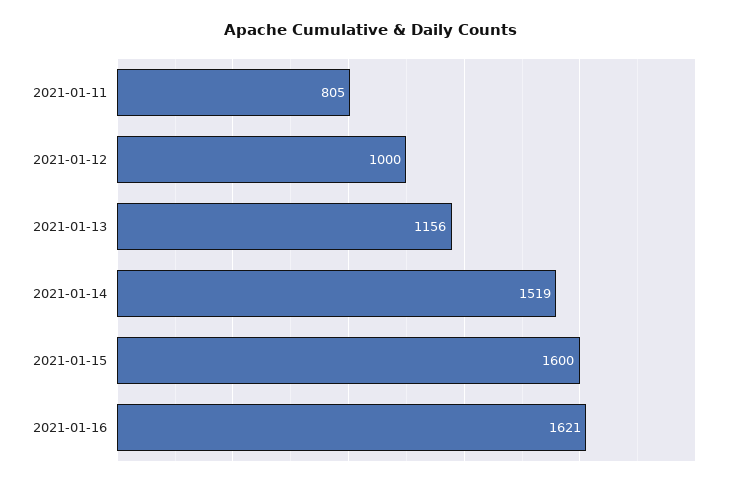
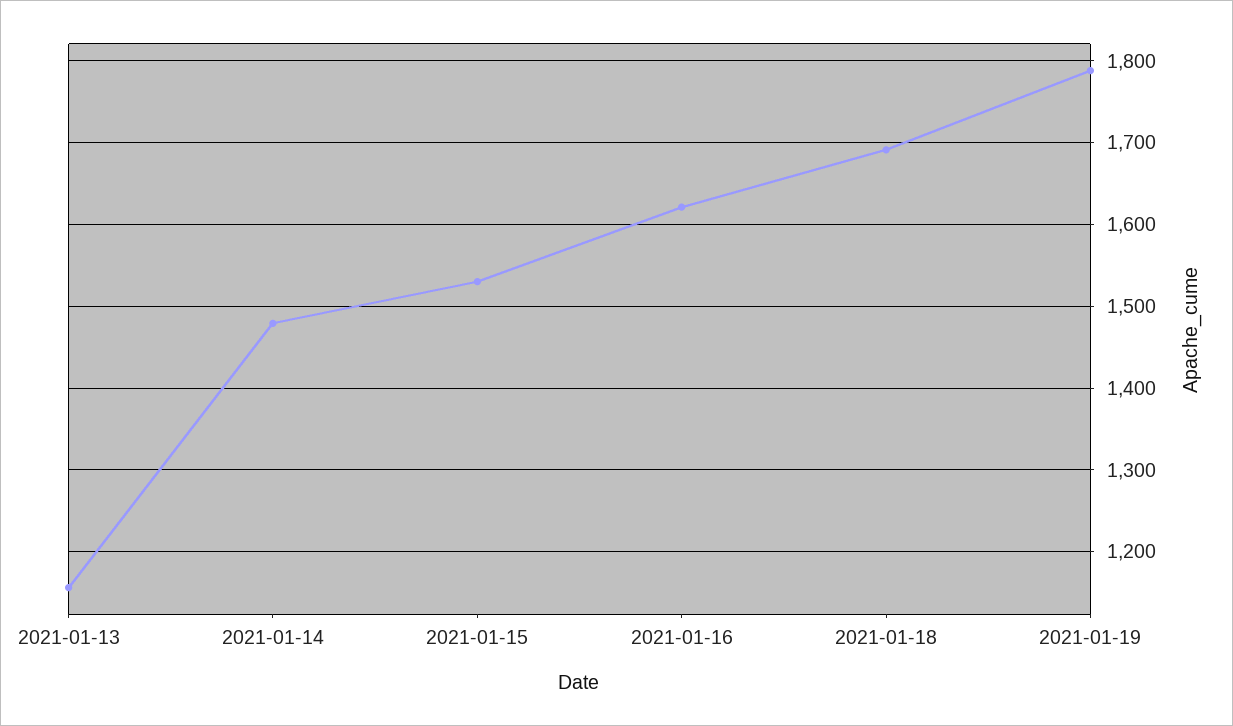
2021-01-11: 805 -> none
2021-01-12: 1000 -> none
2021-01-14: 1519 -> 1480
2021-01-15: 1600 -> 1530
2021-01-18: none -> 1690
2021-01-19: none -> 1790

